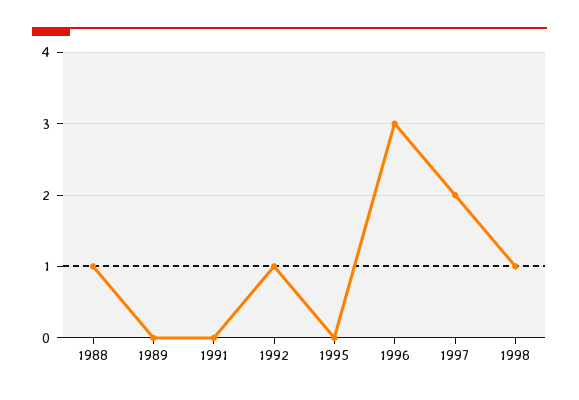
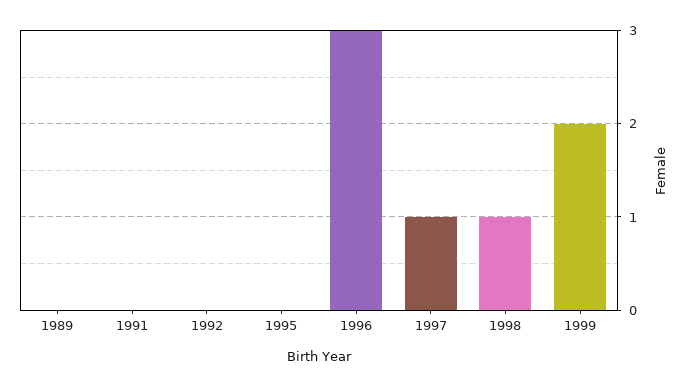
1988: 1 -> none
1992: 1 -> 0
1997: 2 -> 1
1999: none -> 2

